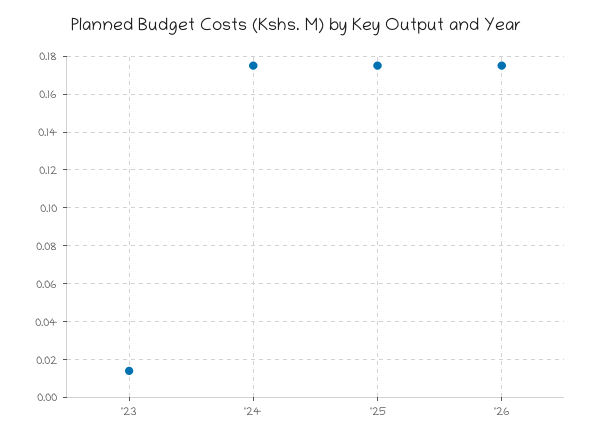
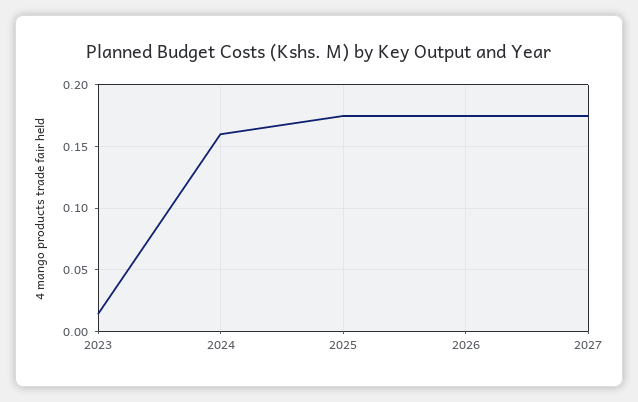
'24: 0.175 -> 0.16
2027: none -> 0.175

